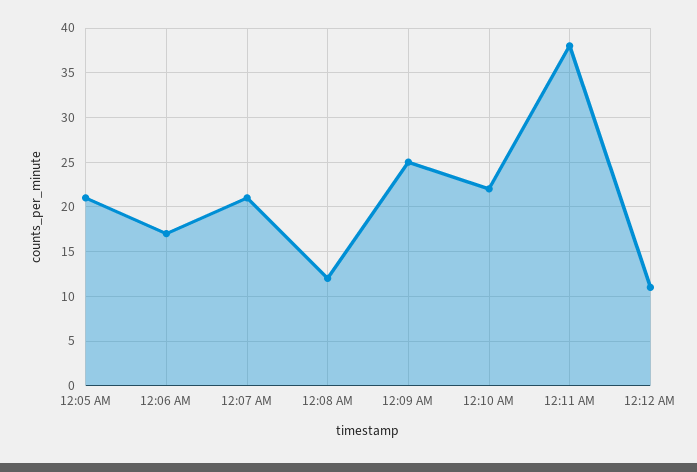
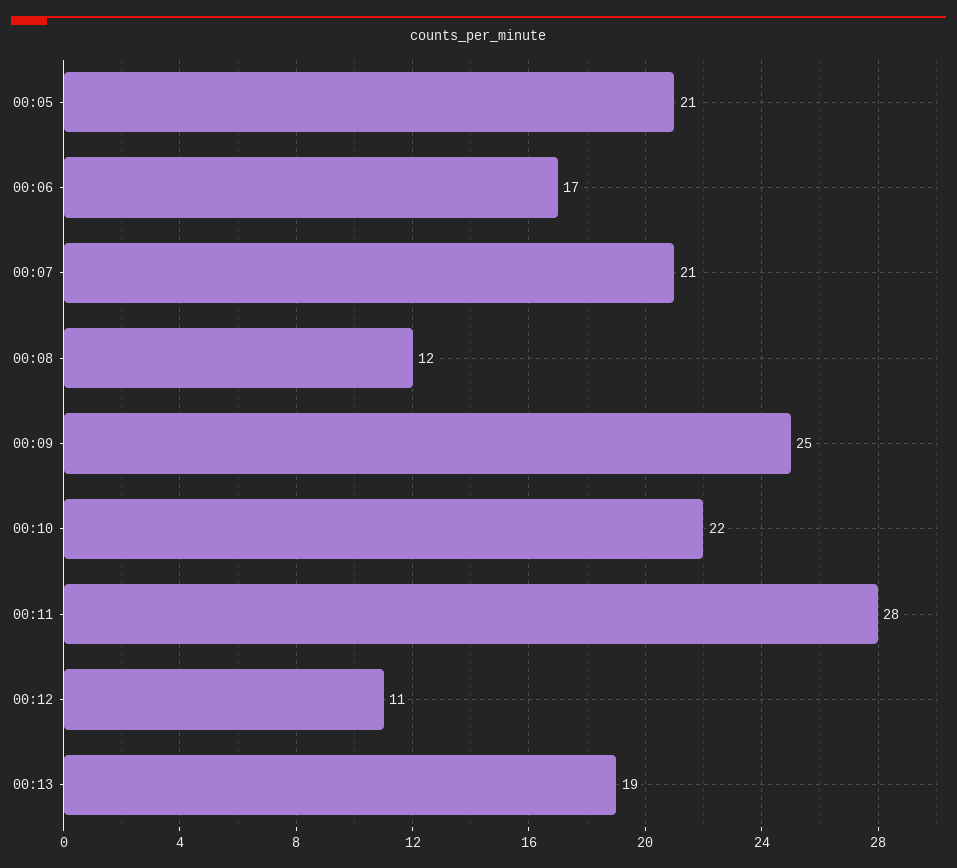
12:11 AM: 38 -> 28
00:13: none -> 19

